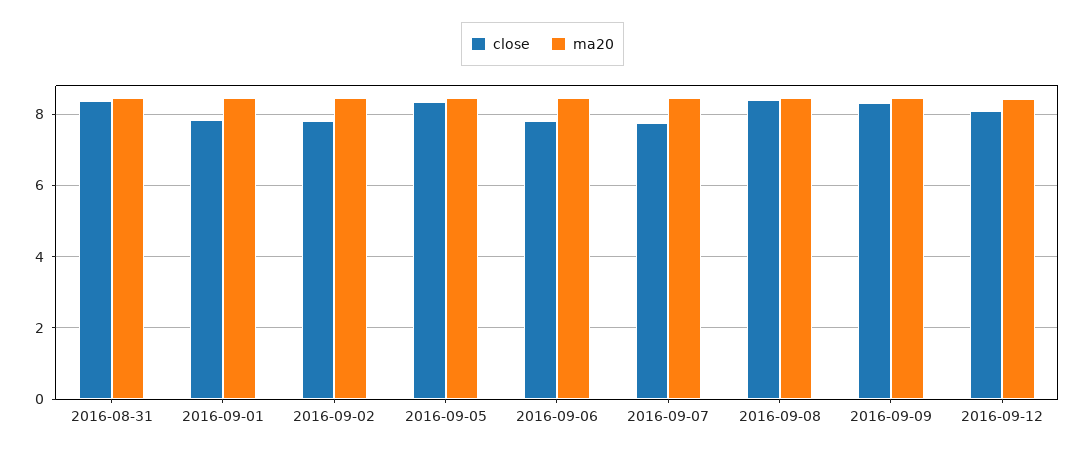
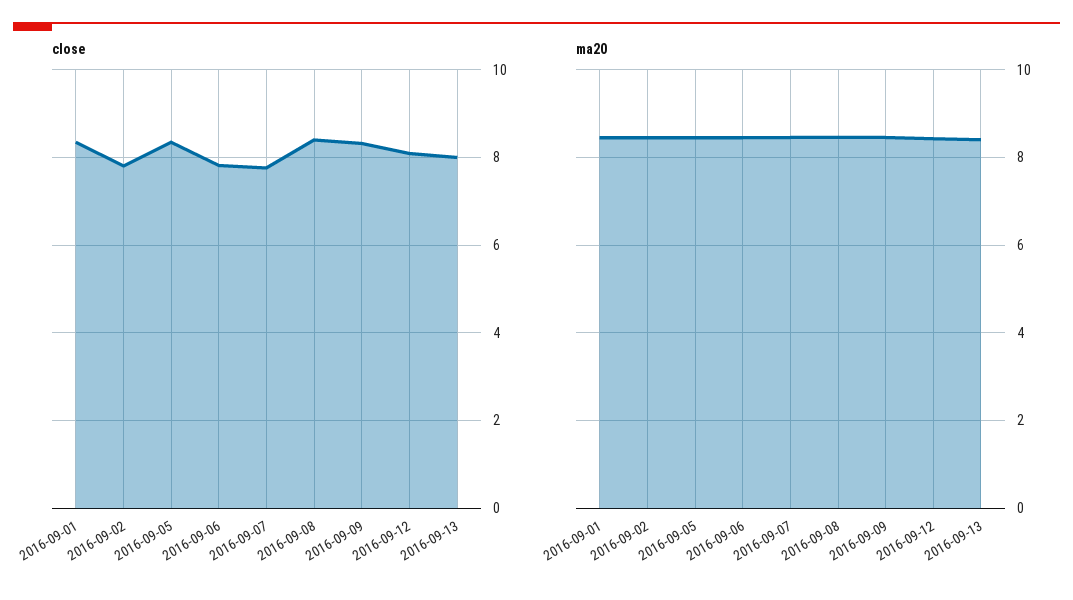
close, 2016-08-31: 8.4 -> none
ma20, 2016-08-31: 8.4 -> none
close, 2016-09-01: 7.8 -> 8.4
close, 2016-09-13: none -> 8
ma20, 2016-09-13: none -> 8.4

